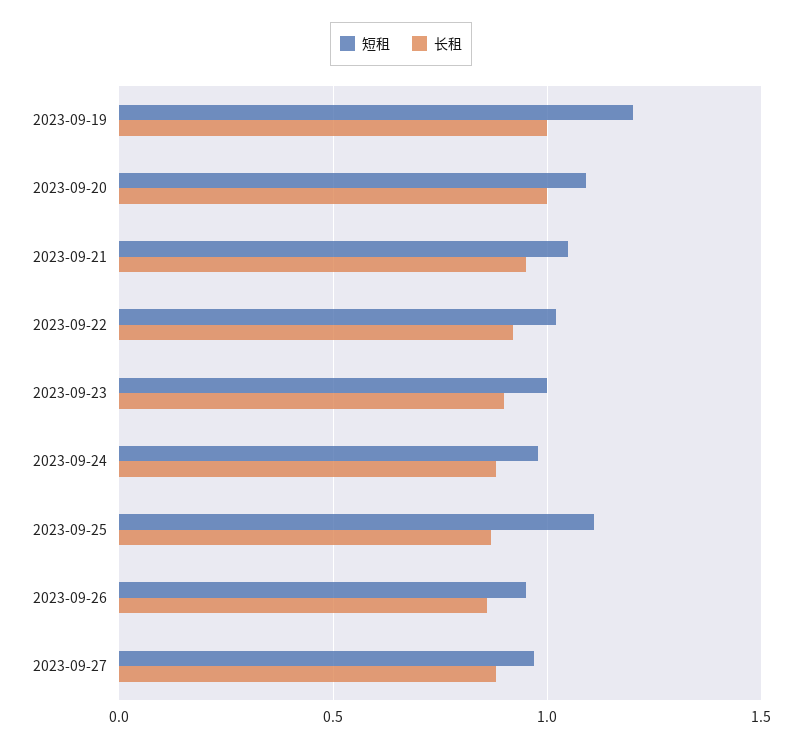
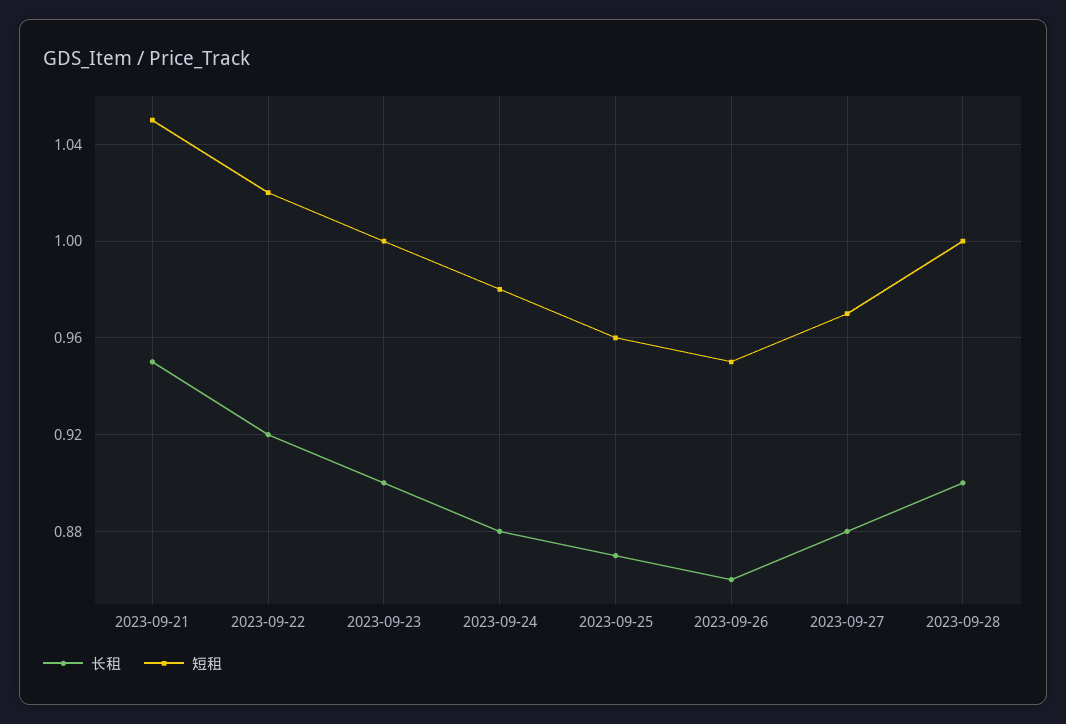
短租, 2023-09-19: 1.2 -> none
长租, 2023-09-19: 1 -> none
短租, 2023-09-20: 1.1 -> none
长租, 2023-09-20: 1 -> none
短租, 2023-09-25: 1.1 -> 0.96
长租, 2023-09-28: none -> 0.9
短租, 2023-09-28: none -> 1

